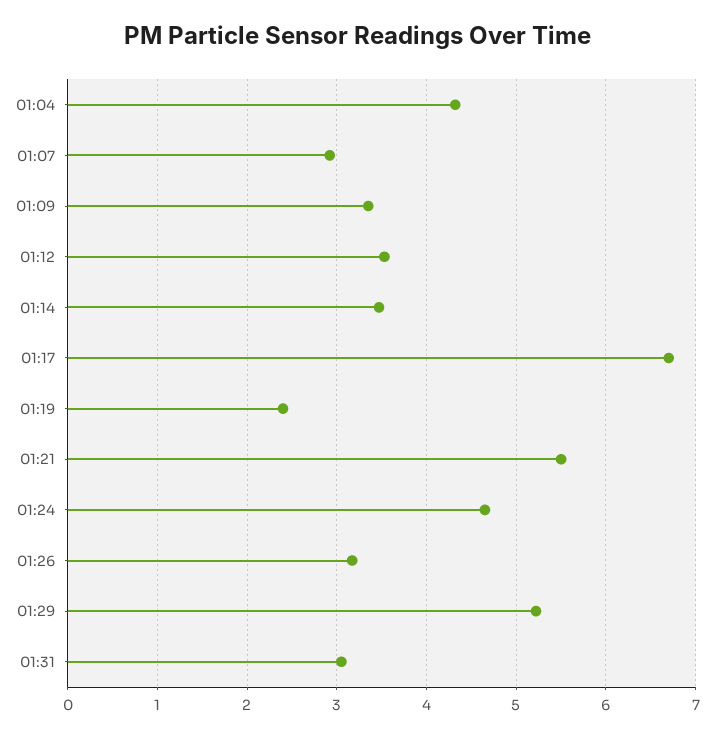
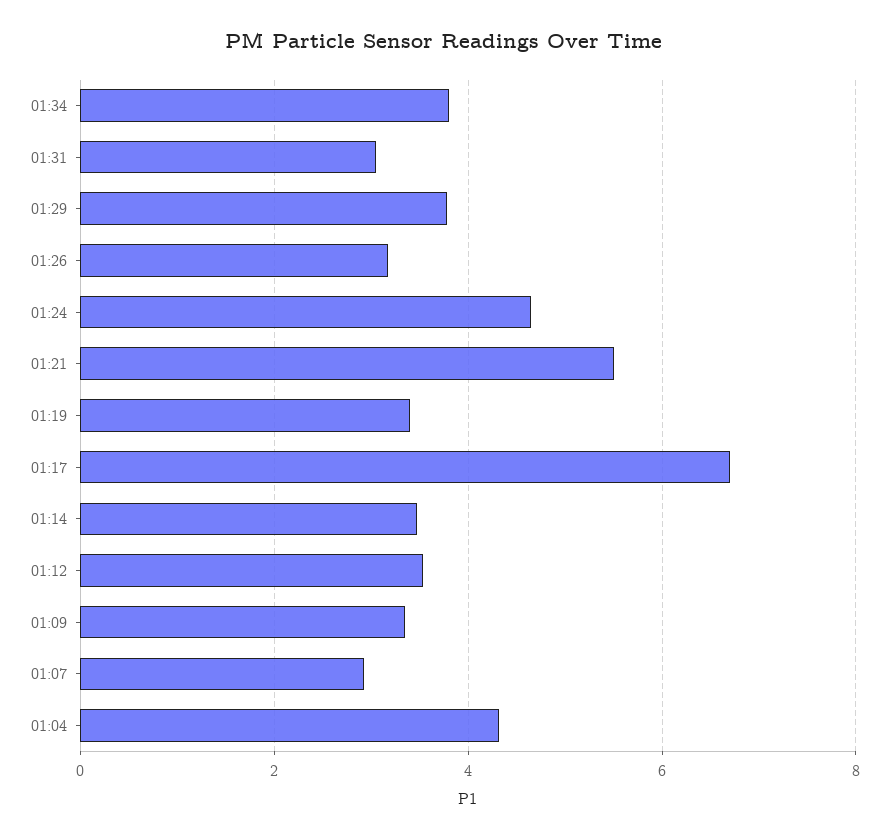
01:19: 2.4 -> 3.4
01:29: 5.2 -> 3.8
01:34: none -> 3.8

